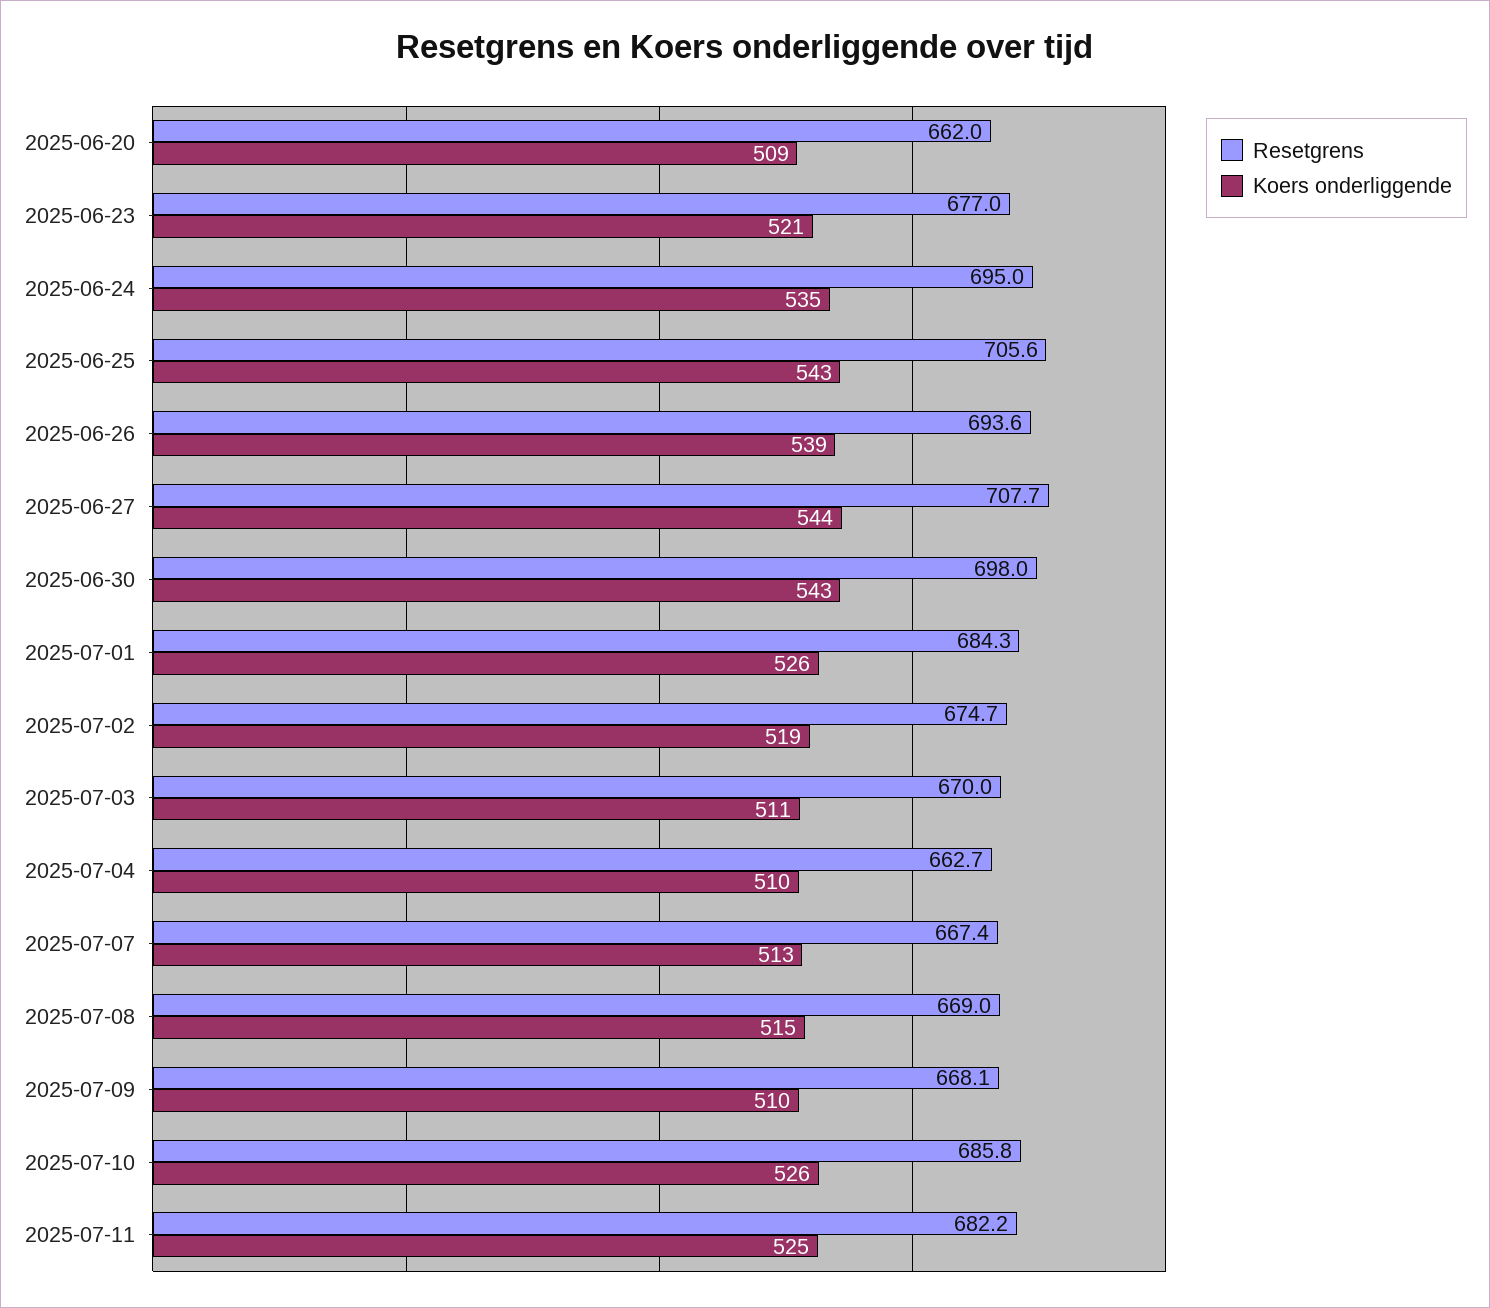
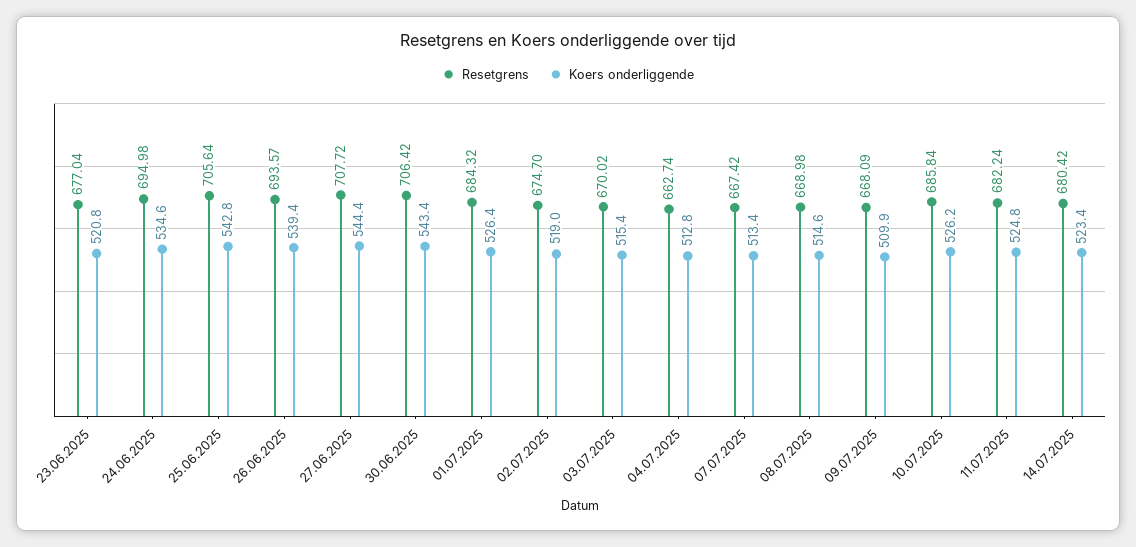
Resetgrens, 2025-06-20: 662 -> none
Koers onderliggende, 2025-06-20: 509 -> none
Resetgrens, 2025-06-30: 698 -> 706.42
Koers onderliggende, 2025-07-03: 511 -> 515.4
Koers onderliggende, 2025-07-04: 510 -> 512.8
Resetgrens, 14.07.2025: none -> 680.42
Koers onderliggende, 14.07.2025: none -> 523.4

